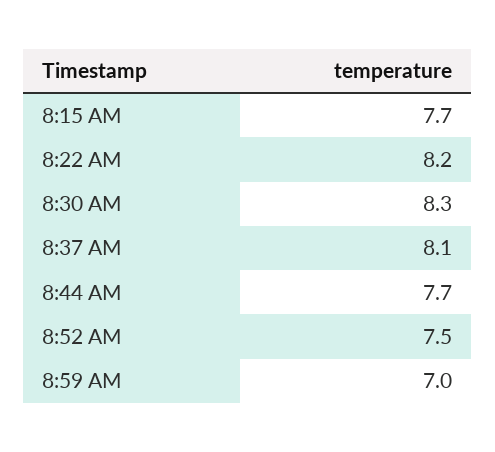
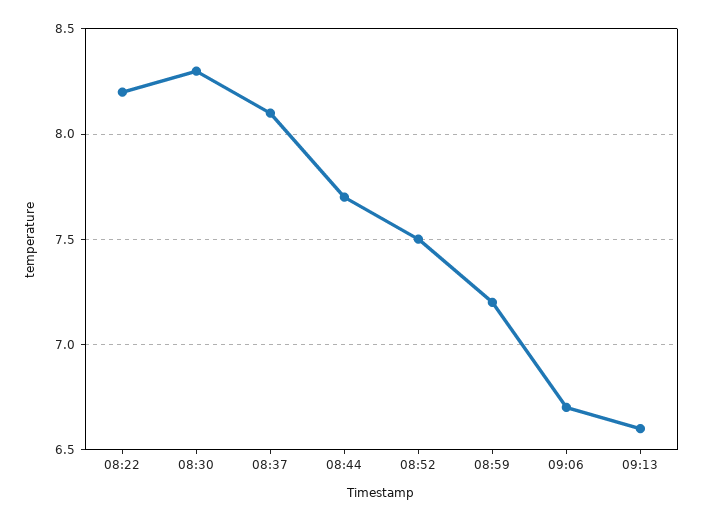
8:15 AM: 7.7 -> none
8:59 AM: 7 -> 7.2
09:06: none -> 6.7
09:13: none -> 6.6

